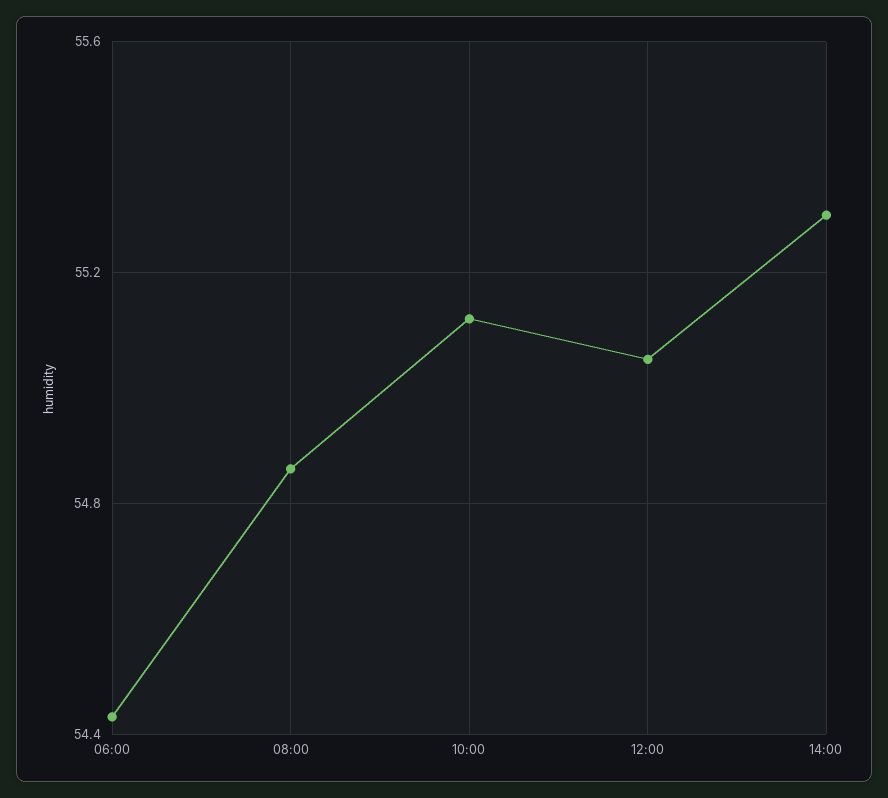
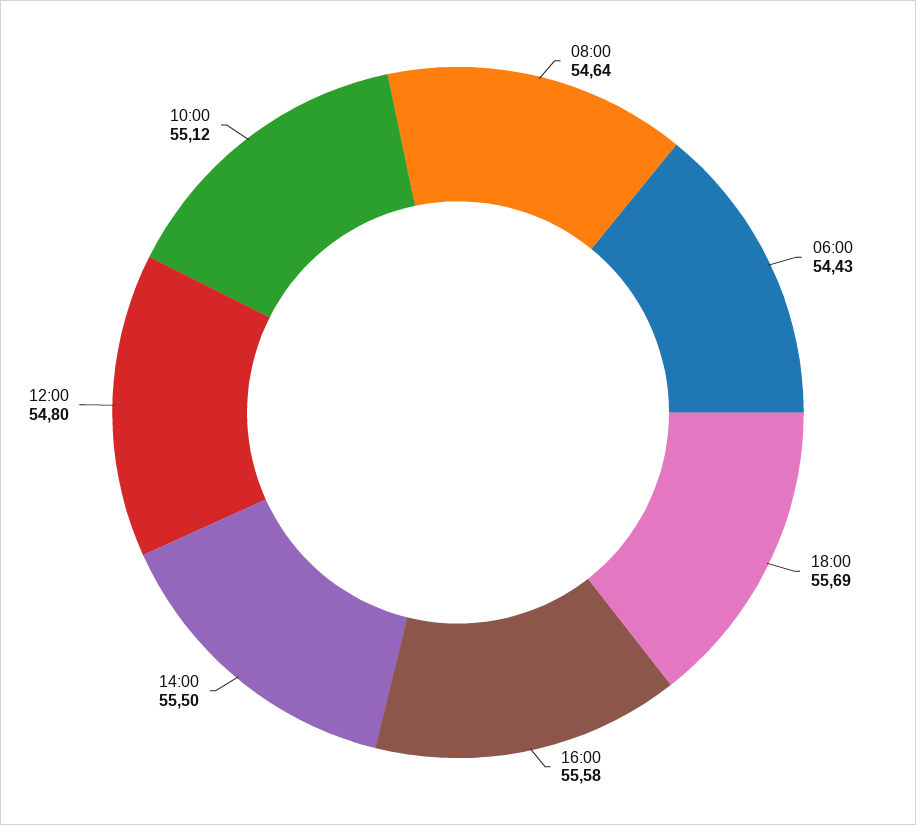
08:00: 54.85 -> 54.64
12:00: 55.05 -> 54.8
14:00: 55.3 -> 55.5
18:00: none -> 55.69
16:00: none -> 55.58

